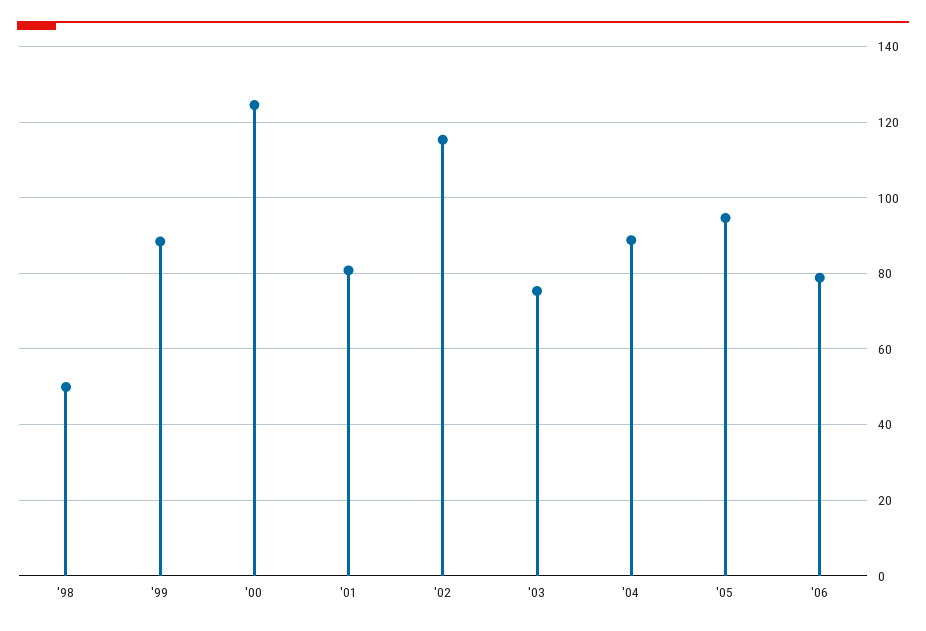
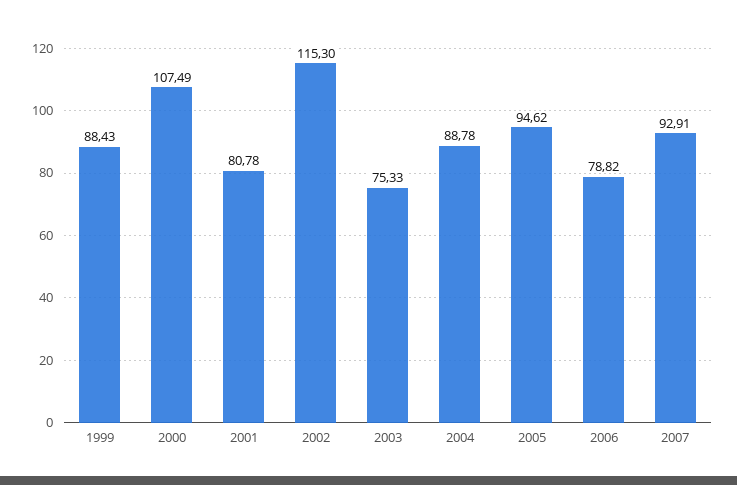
'98: 50 -> none
'00: 124 -> 107.49
2007: none -> 92.91

